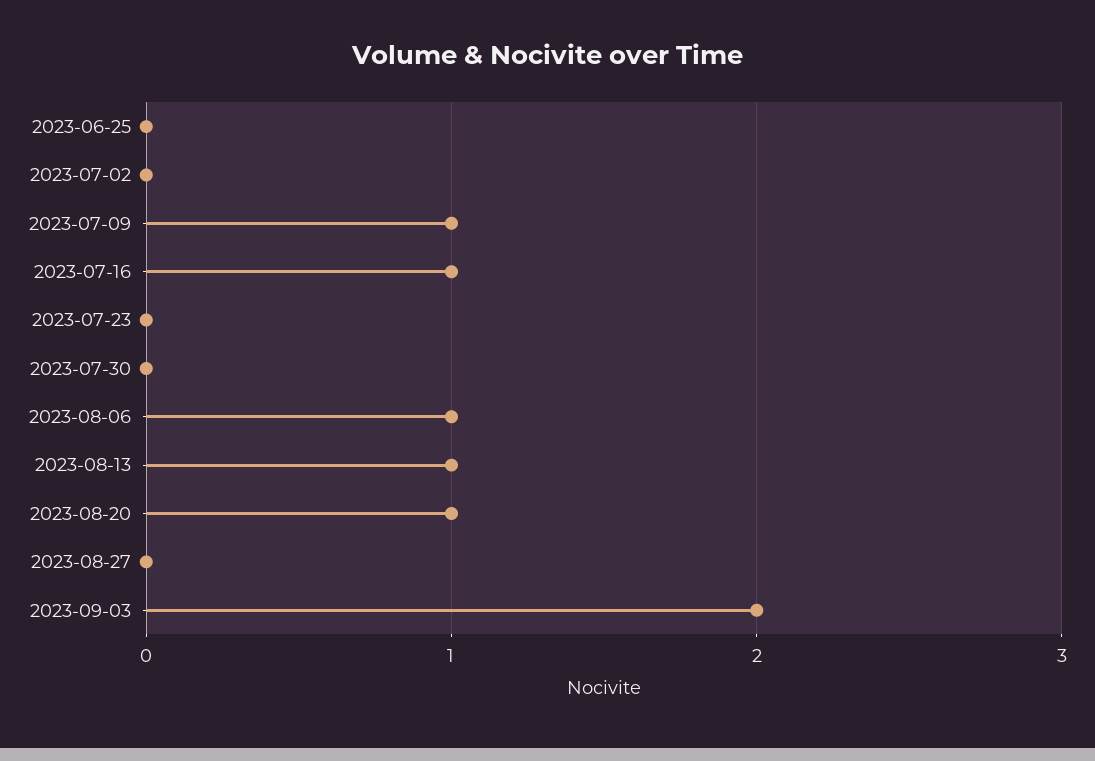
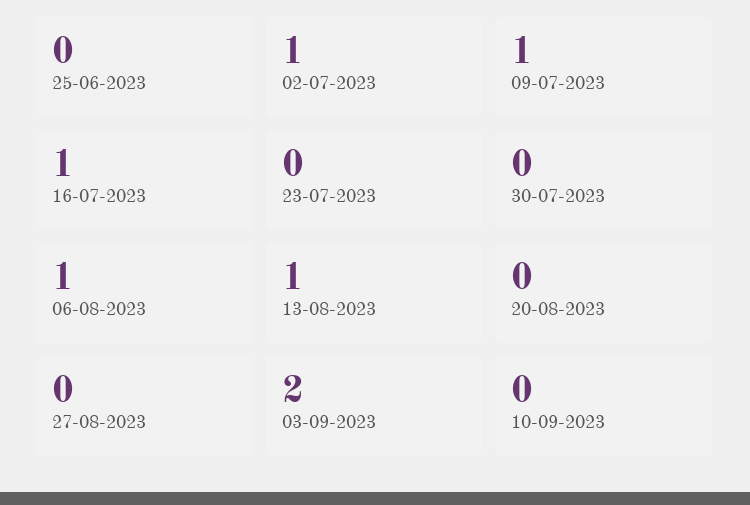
2023-07-02: 0 -> 1
2023-08-20: 1 -> 0
10-09-2023: none -> 0

